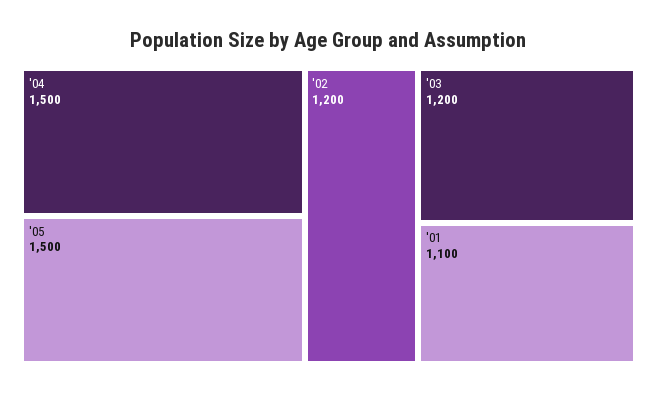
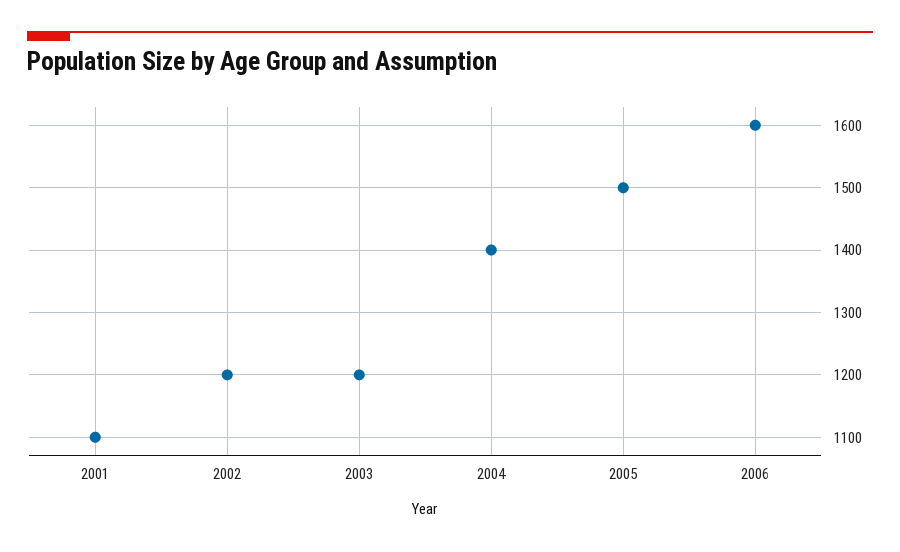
'04: 1500 -> 1400
2006: none -> 1600

